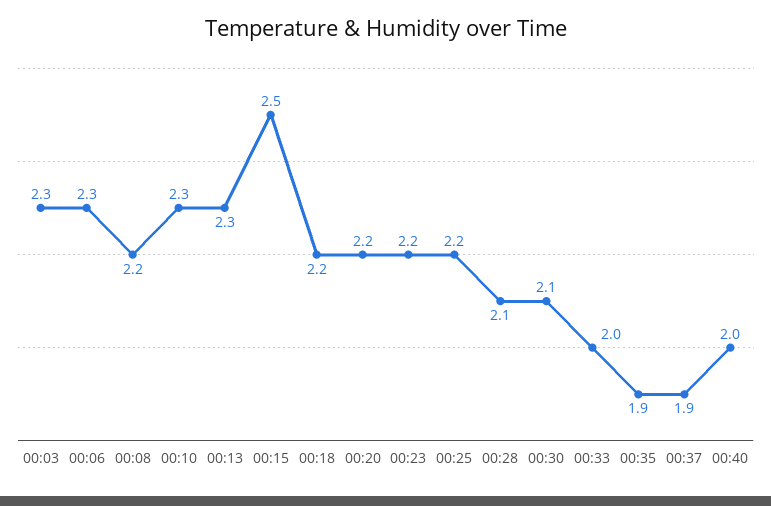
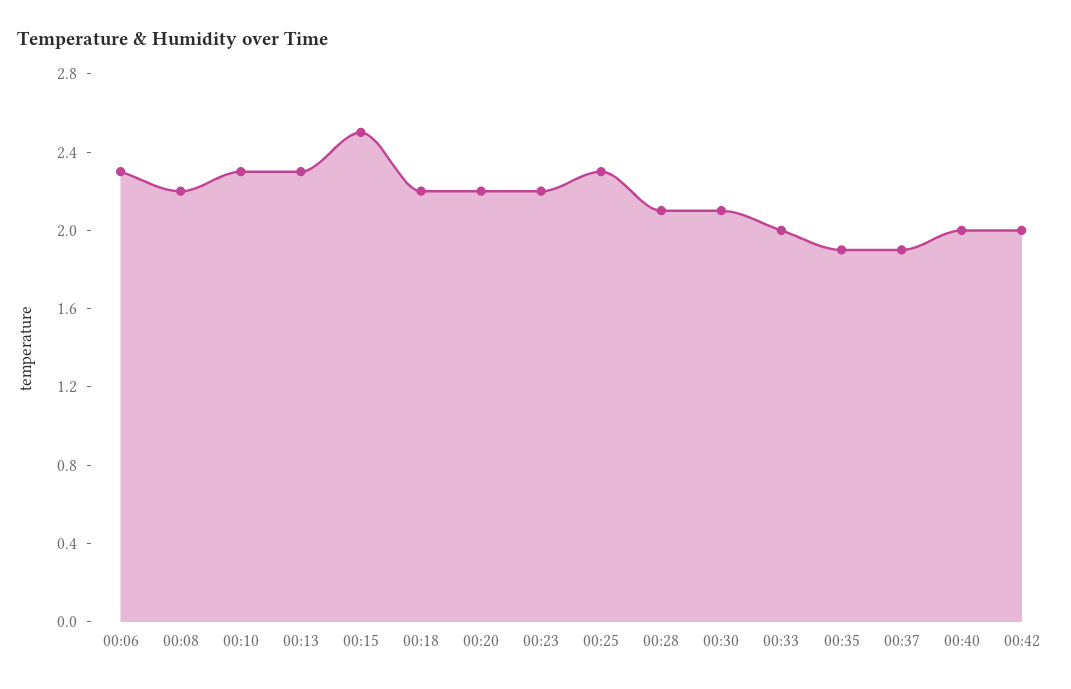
00:03: 2.3 -> none
00:25: 2.2 -> 2.3
00:42: none -> 2

